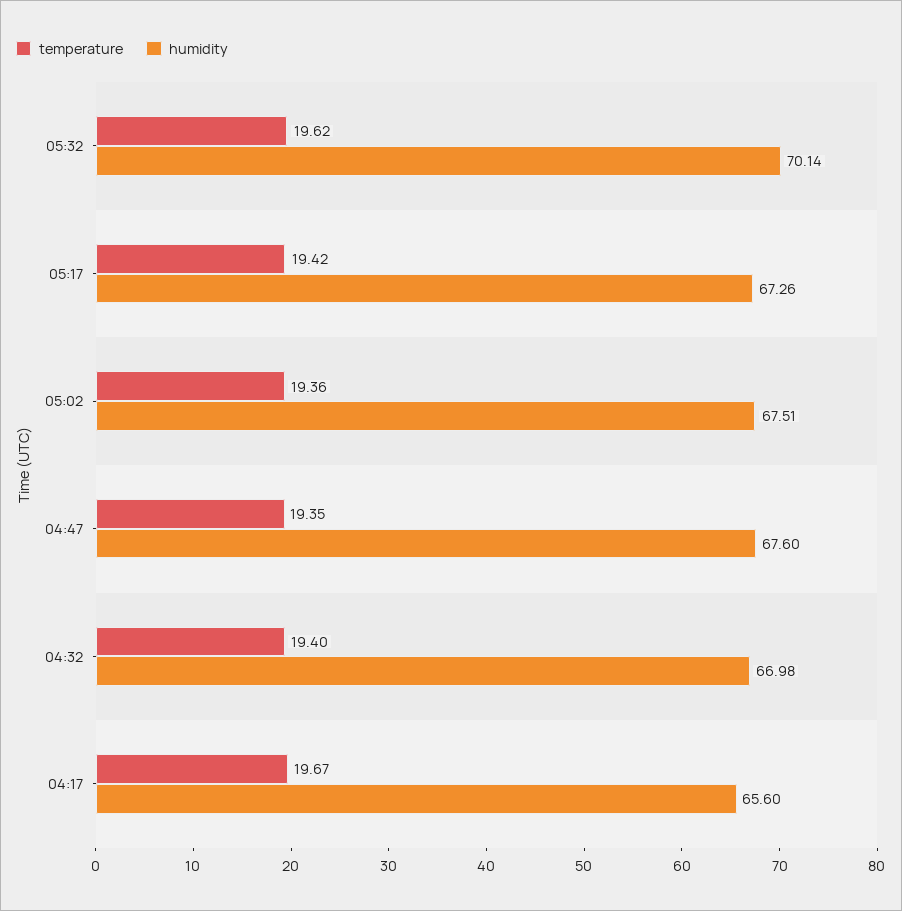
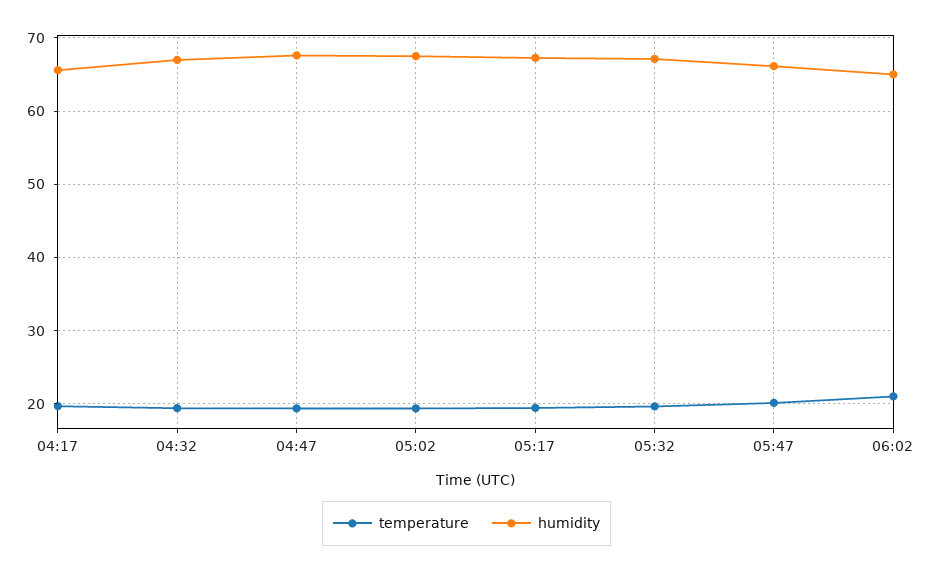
humidity, 05:32: 70.14 -> 67
temperature, 05:47: none -> 20
humidity, 05:47: none -> 66
temperature, 06:02: none -> 21
humidity, 06:02: none -> 65

